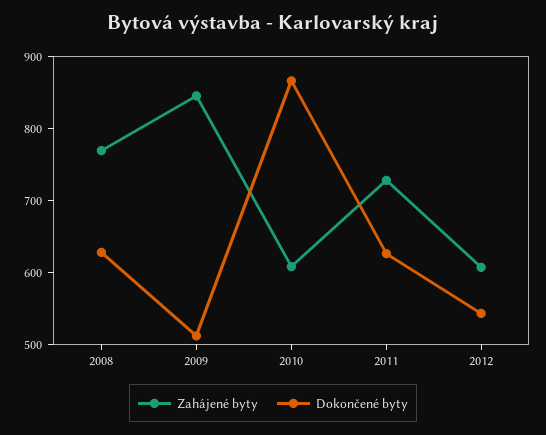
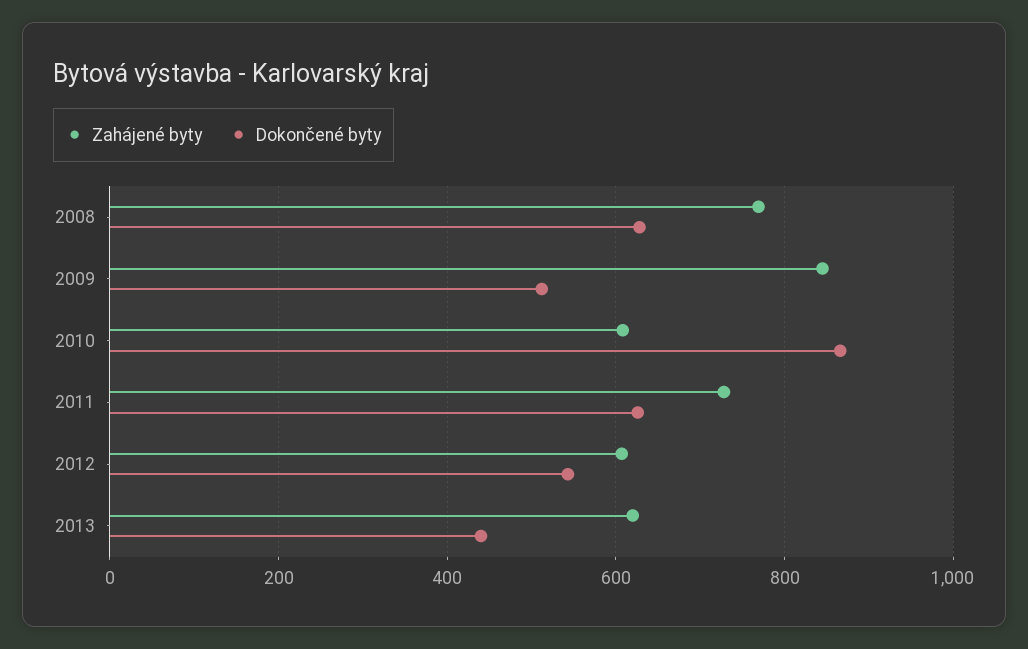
Zahájené byty, 2013: none -> 620
Dokončené byty, 2013: none -> 440

